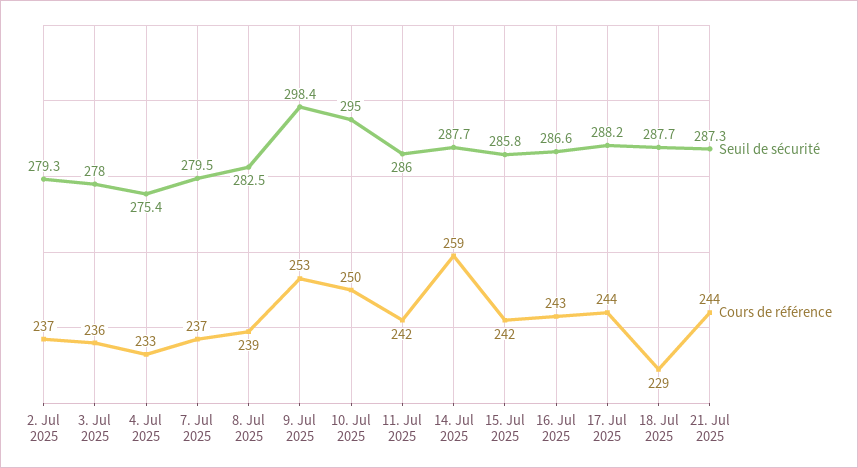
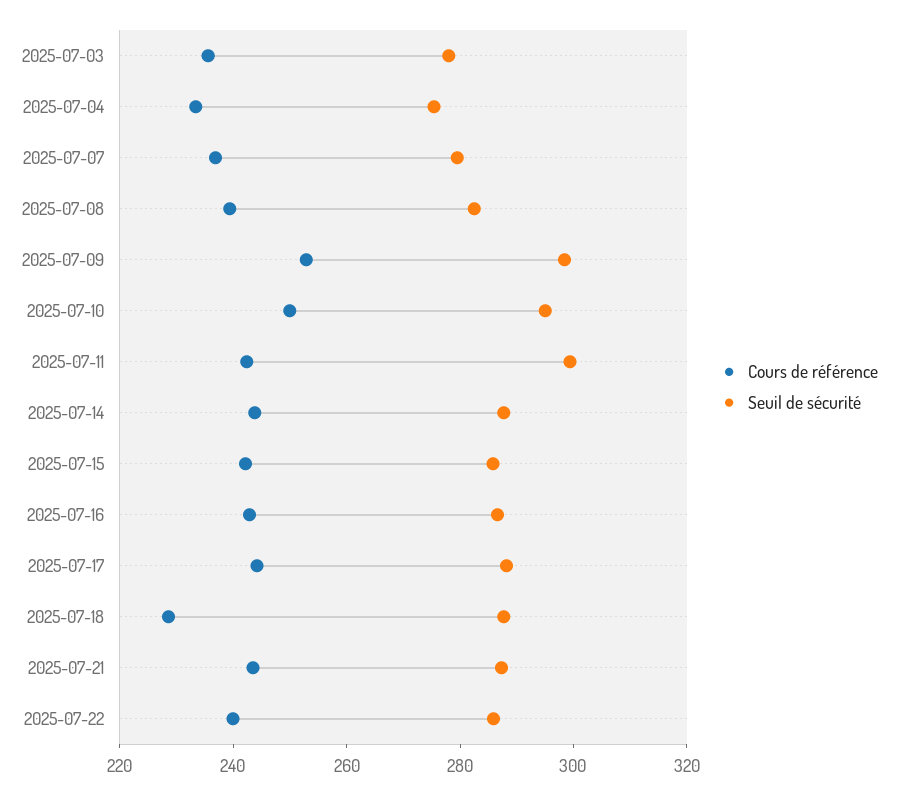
Seuil de sécurité, 2. Jul 2025: 279.3 -> none
Cours de référence, 2. Jul 2025: 237 -> none
Seuil de sécurité, 11. Jul 2025: 286 -> 300
Cours de référence, 14. Jul 2025: 259 -> 245
Cours de référence, 2025-07-22: none -> 240
Seuil de sécurité, 2025-07-22: none -> 285

